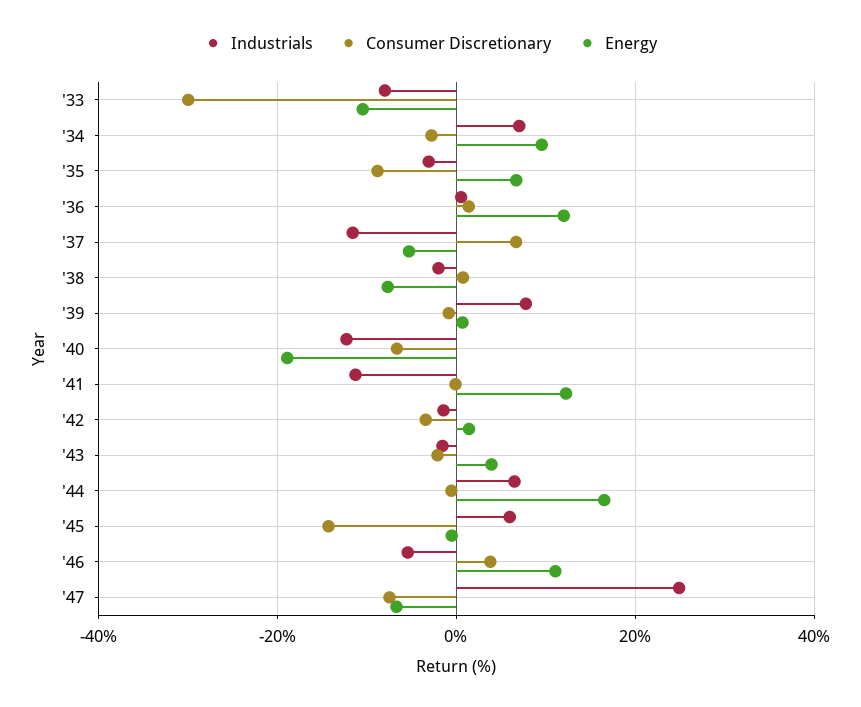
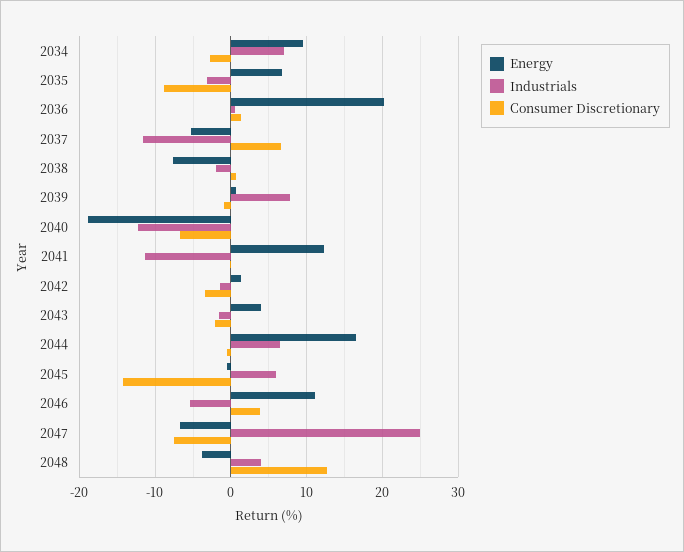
Industrials, '33: -8 -> none
Consumer Discretionary, '33: -30 -> none
Energy, '33: -10 -> none
Energy, '36: 12 -> 20
Energy, 2048: none -> -4
Industrials, 2048: none -> 4
Consumer Discretionary, 2048: none -> 13

